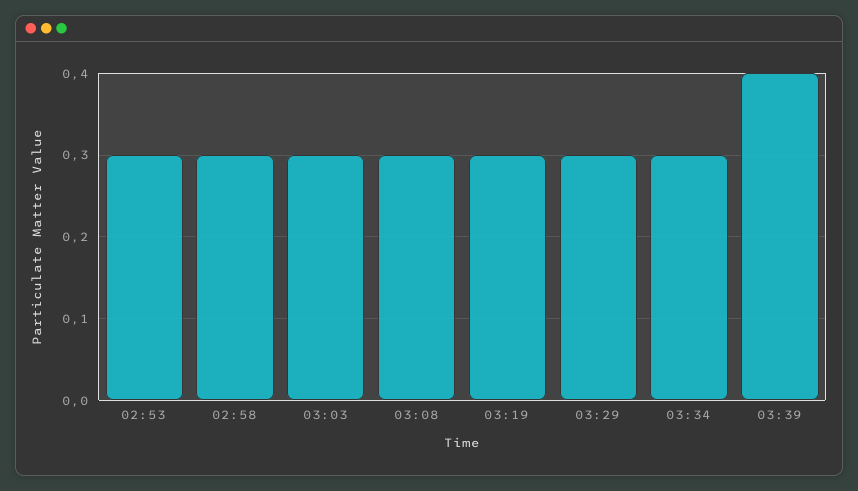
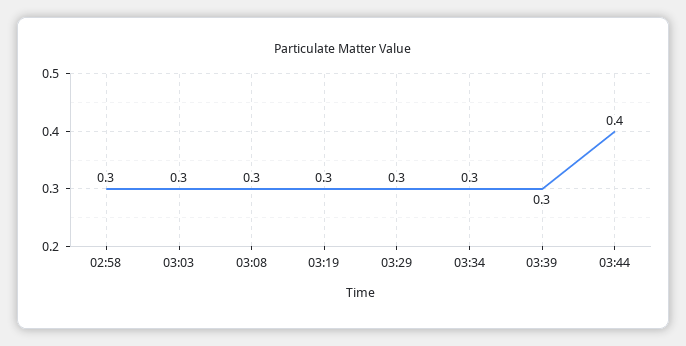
02:53: 0.3 -> none
03:39: 0.4 -> 0.3
03:44: none -> 0.4

